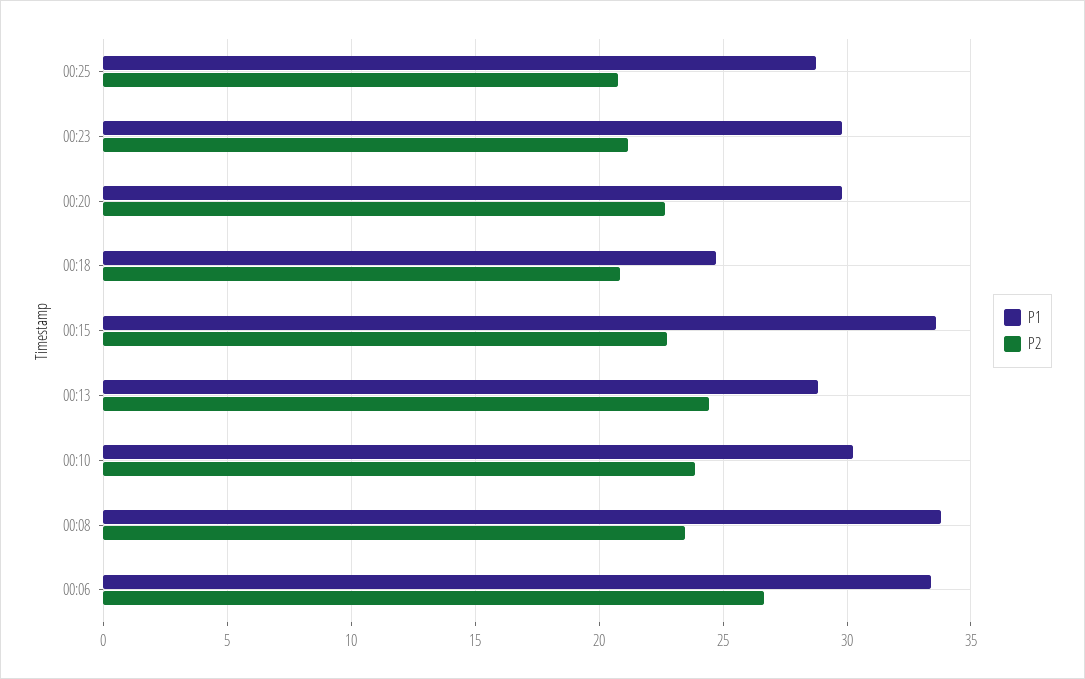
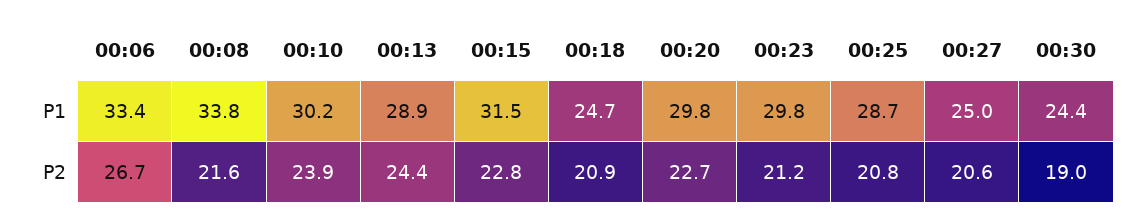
P1, 00:15: 33.5 -> 31.5
P2, 00:08: 23.5 -> 21.6
P1, 00:27: none -> 25
P1, 00:30: none -> 24.4
P2, 00:27: none -> 20.6
P2, 00:30: none -> 19

